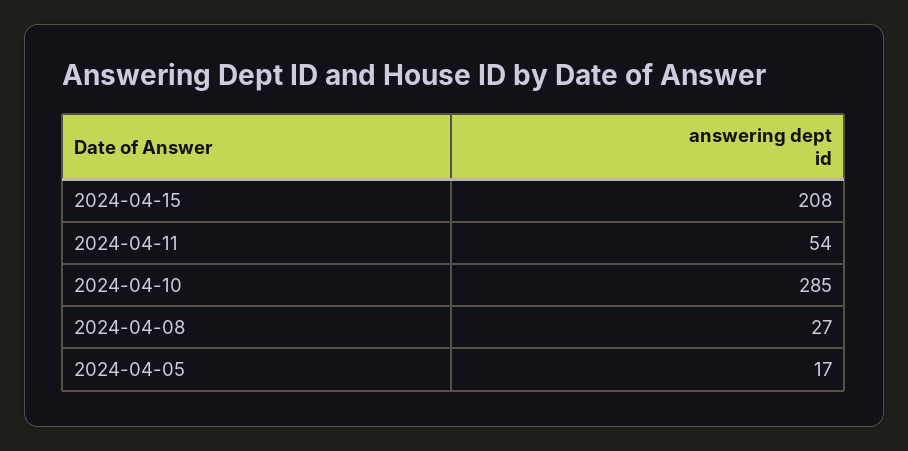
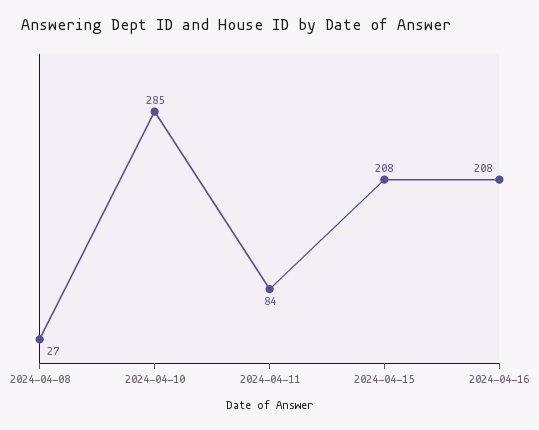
2024-04-11: 54 -> 84
2024-04-05: 17 -> none
2024-04-16: none -> 208

